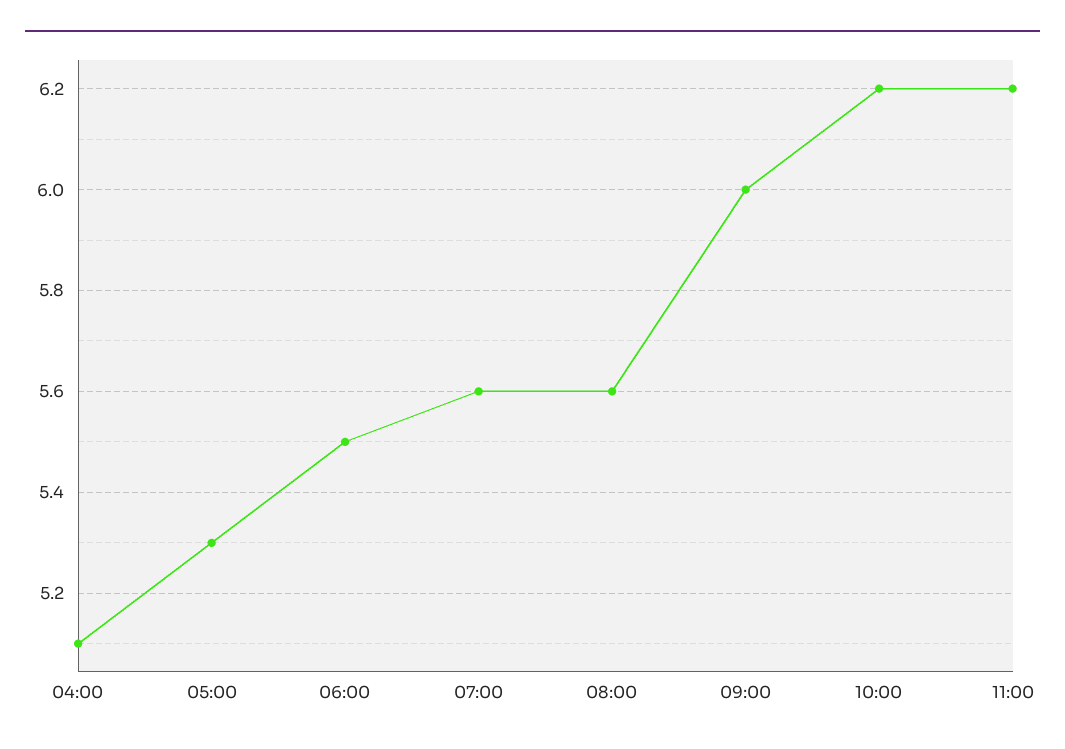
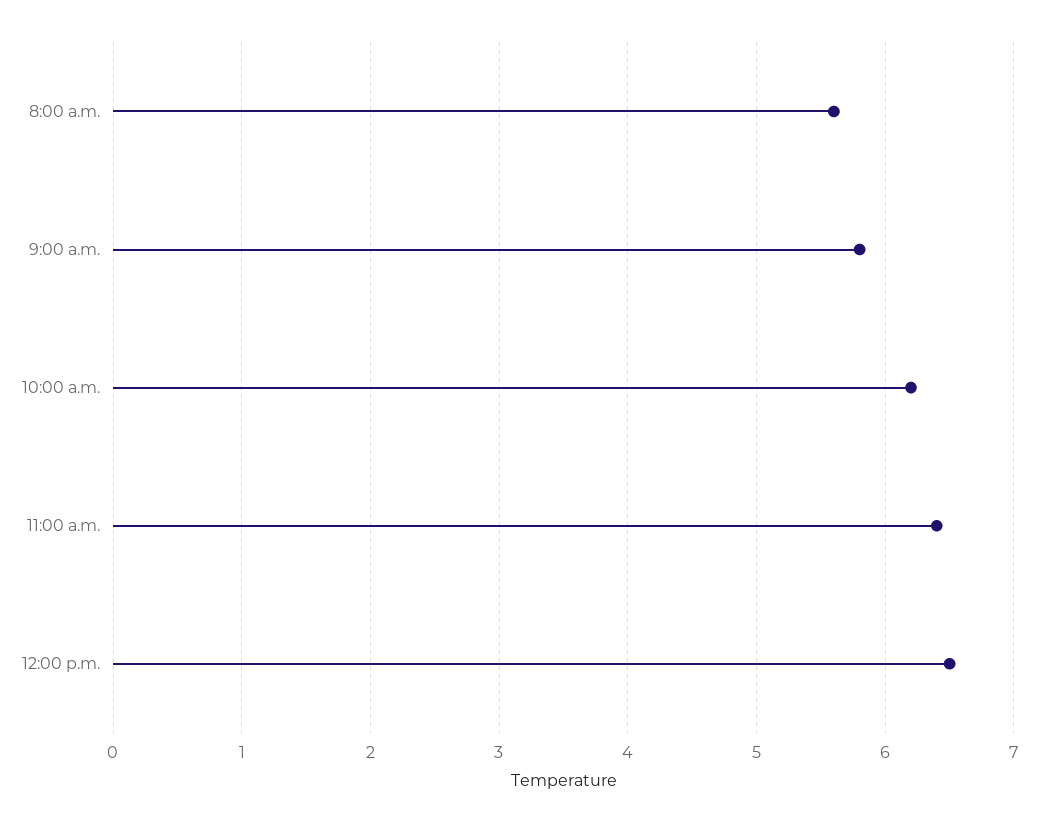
04:00: 5.1 -> none
05:00: 5.3 -> none
06:00: 5.5 -> none
07:00: 5.6 -> none
09:00: 6 -> 5.8
11:00: 6.2 -> 6.4
12:00 p.m.: none -> 6.5

